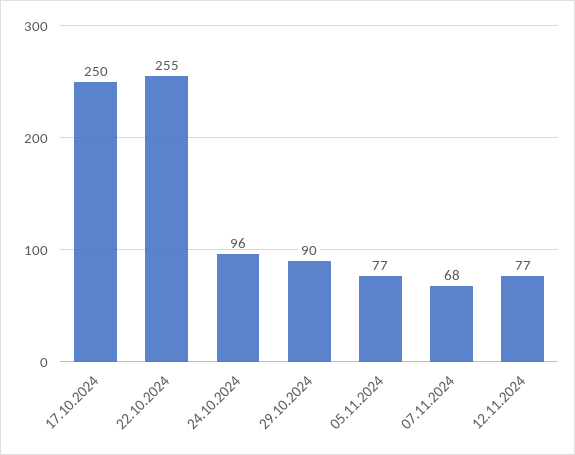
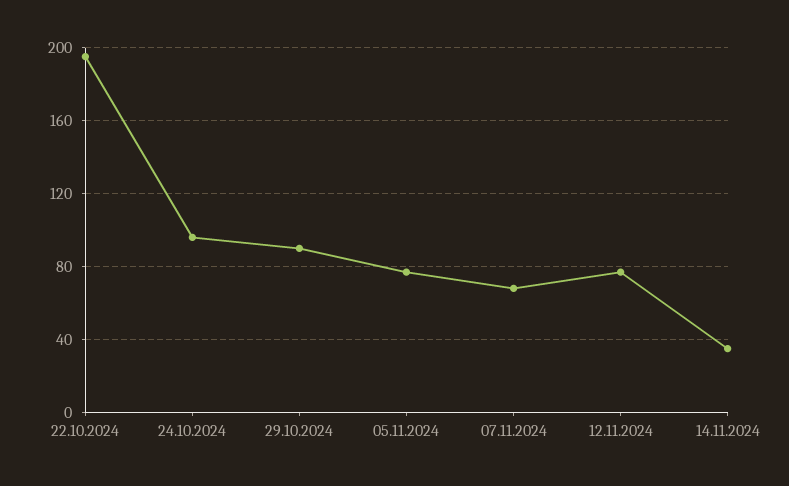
17.10.2024: 250 -> none
22.10.2024: 255 -> 195
14.11.2024: none -> 35

